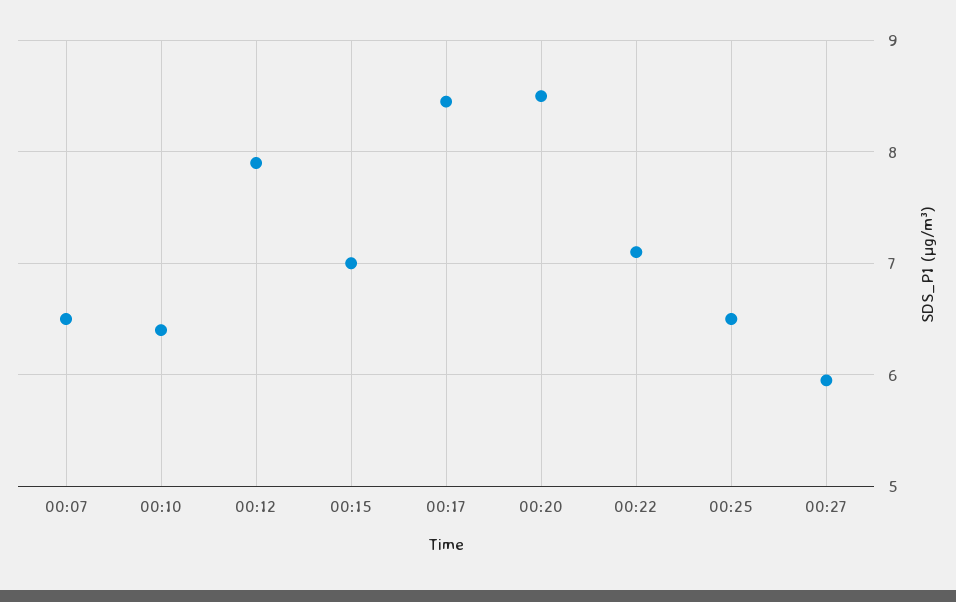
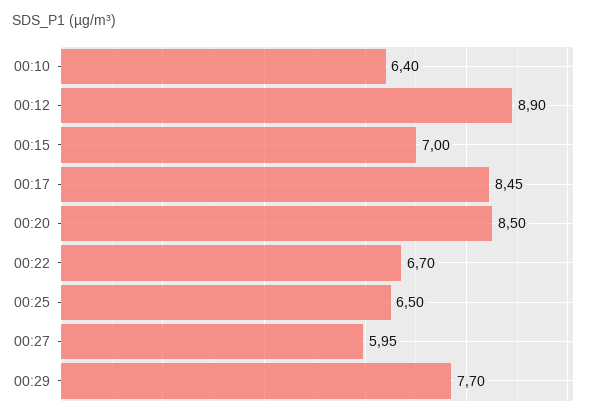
00:07: 6.5 -> none
00:12: 7.9 -> 8.9
00:22: 7.1 -> 6.7
00:29: none -> 7.7

